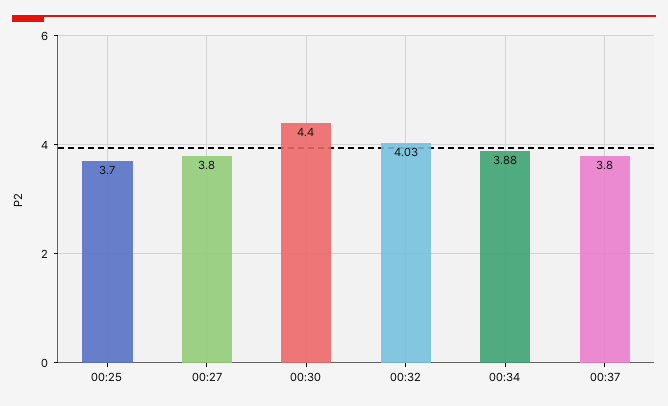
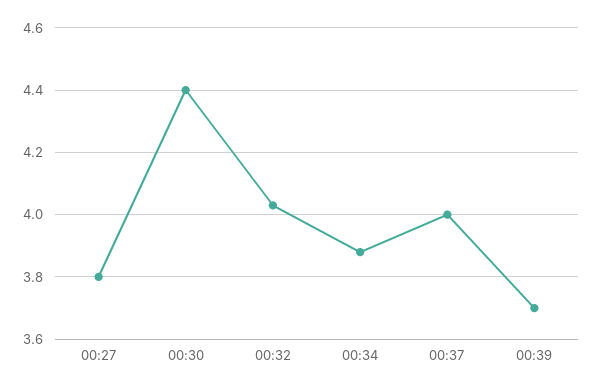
00:25: 3.7 -> none
00:37: 3.8 -> 4
00:39: none -> 3.7

